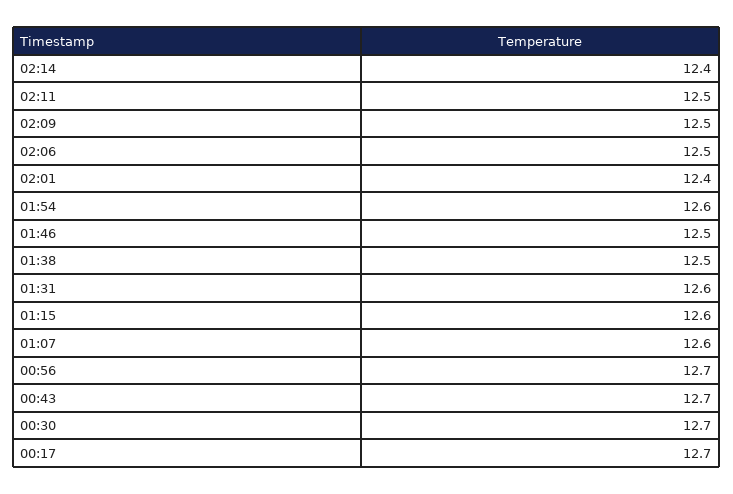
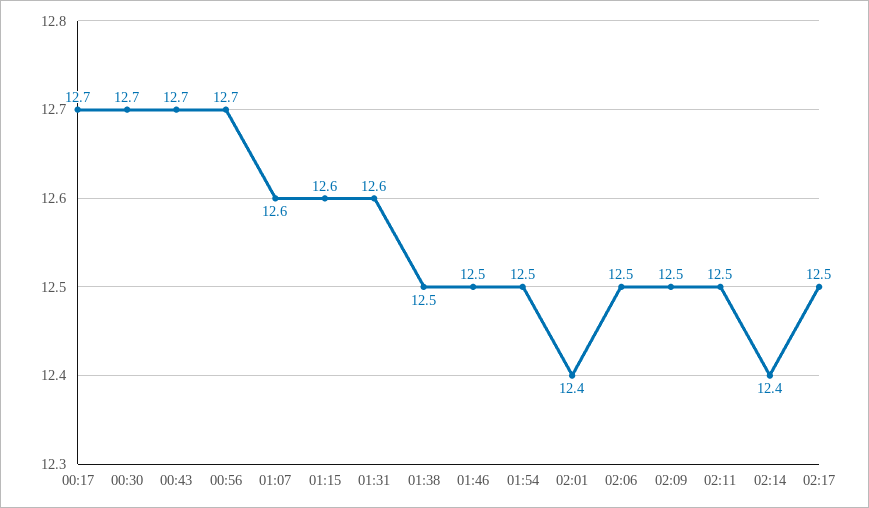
01:54: 12.6 -> 12.5
02:17: none -> 12.5

